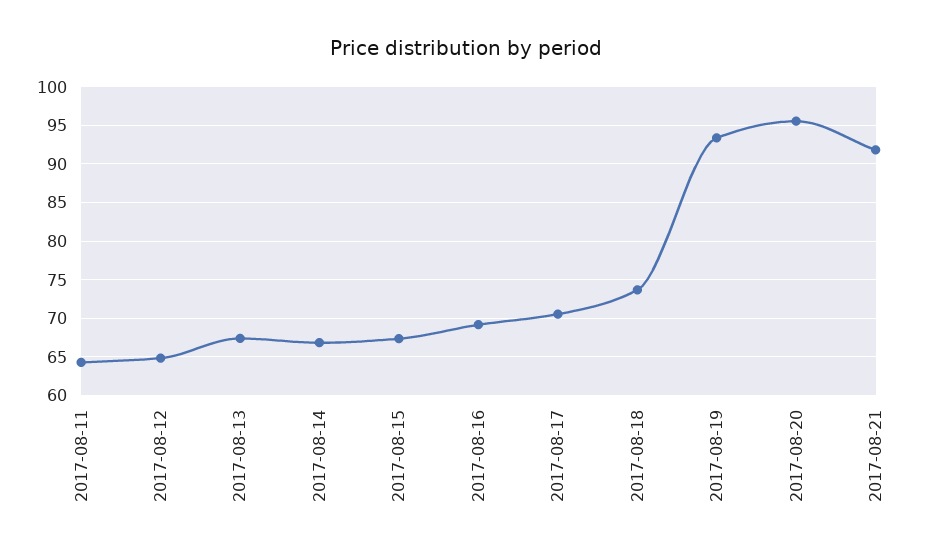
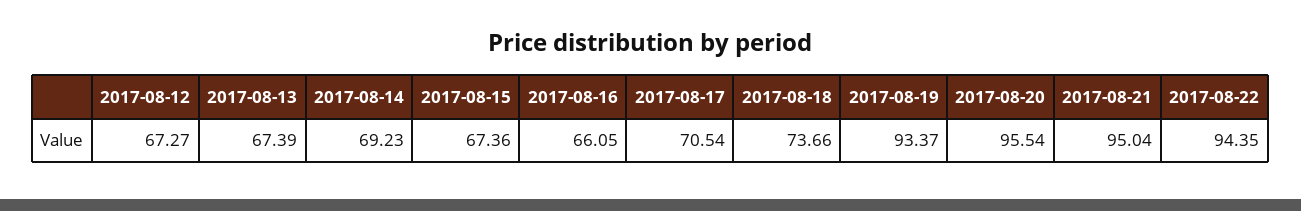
2017-08-11: 64 -> none
2017-08-12: 65 -> 67.27
2017-08-14: 67 -> 69.23
2017-08-16: 69 -> 66.05
2017-08-21: 92 -> 95.04
2017-08-22: none -> 94.35

